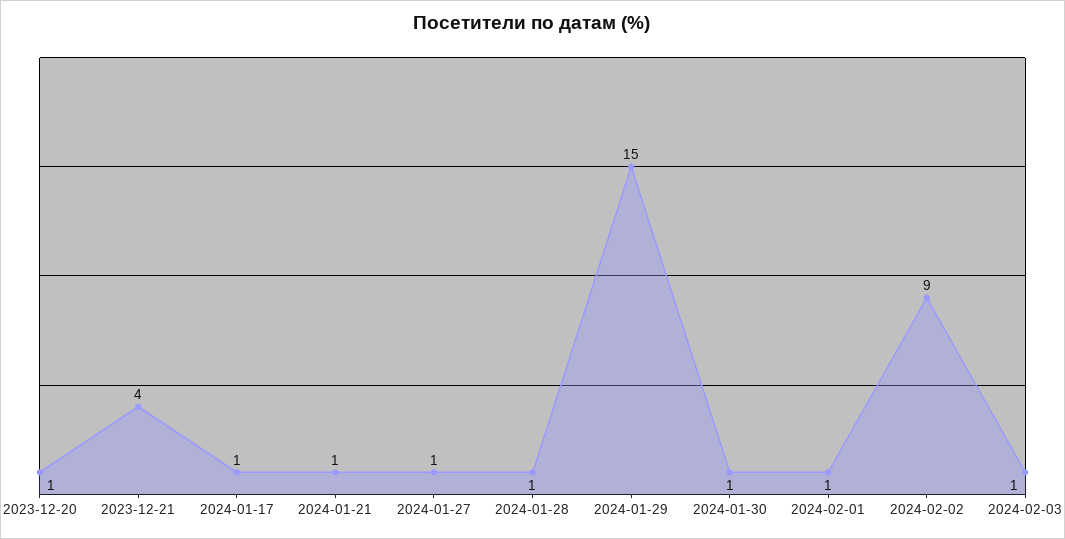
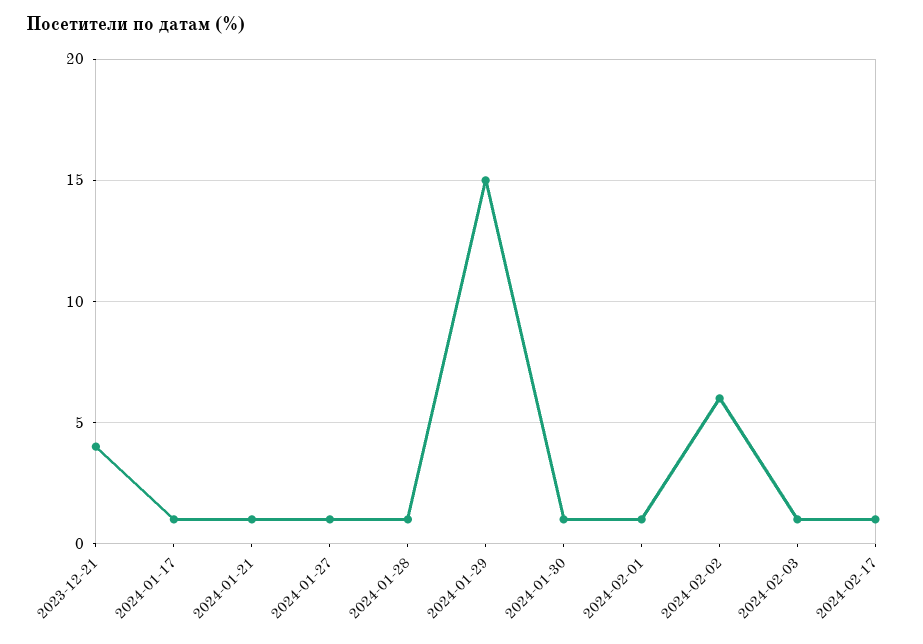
2023-12-20: 1 -> none
2024-02-02: 9 -> 6
2024-02-17: none -> 1

